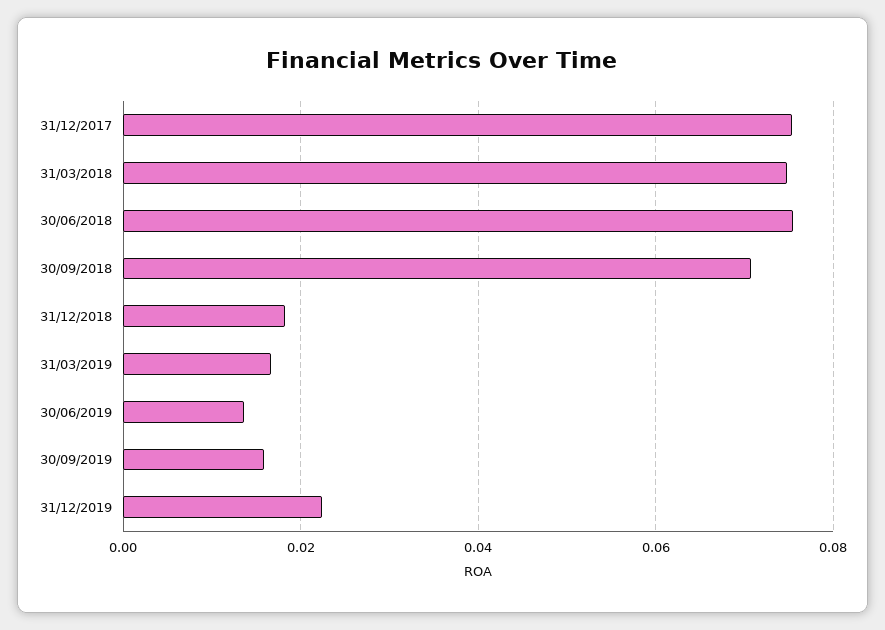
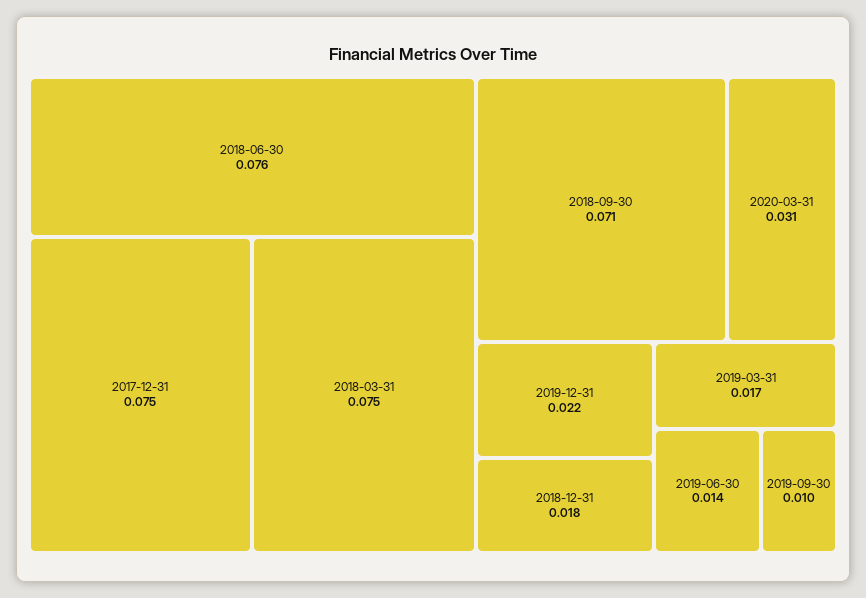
30/09/2019: 0.016 -> 0.01
2020-03-31: none -> 0.031

